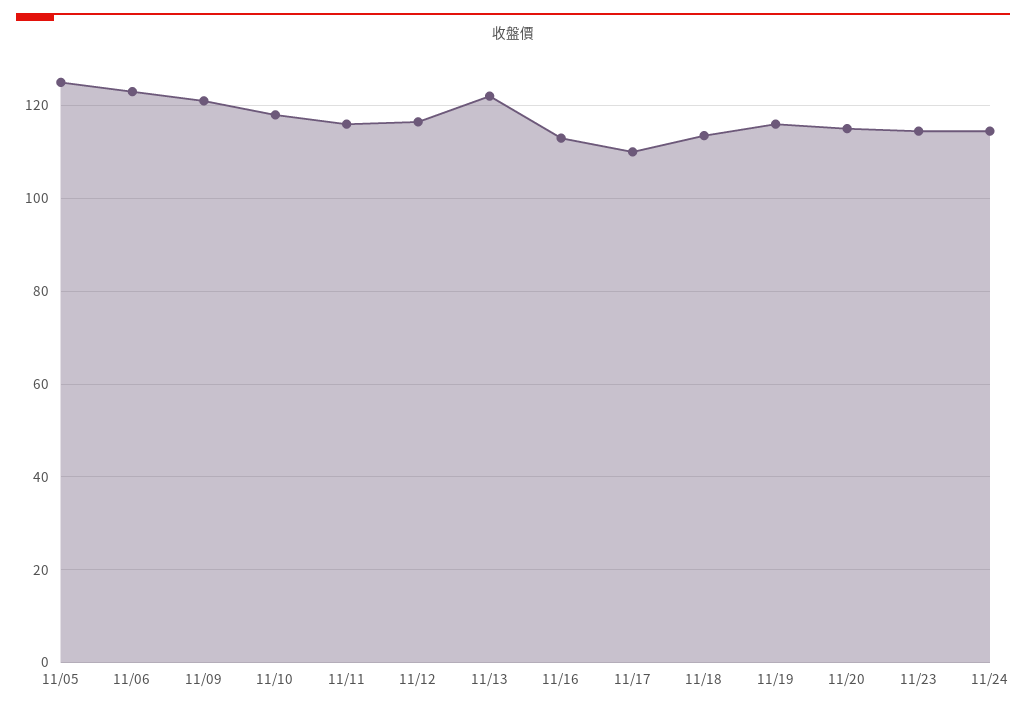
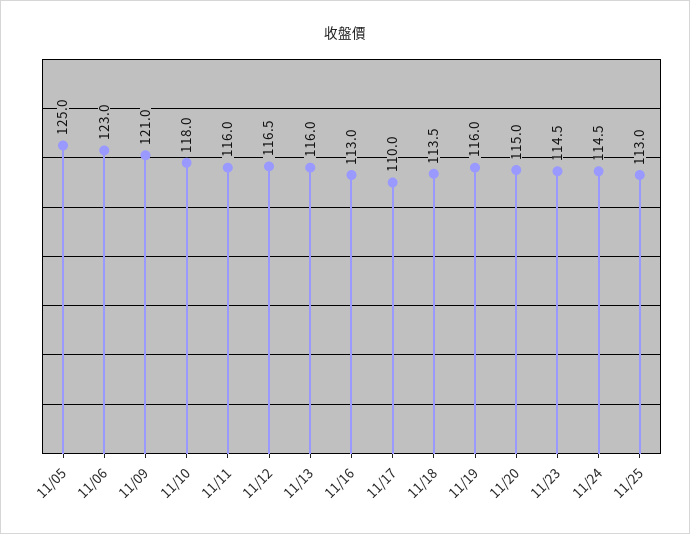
11/13: 122 -> 116
11/25: none -> 113

